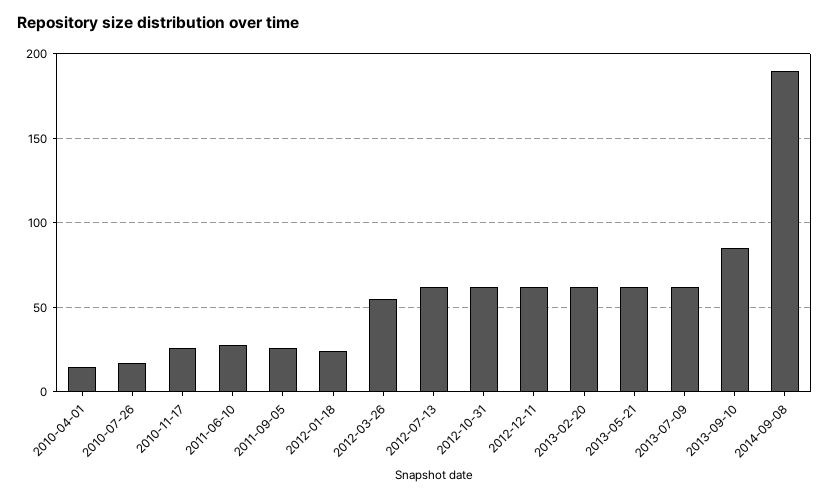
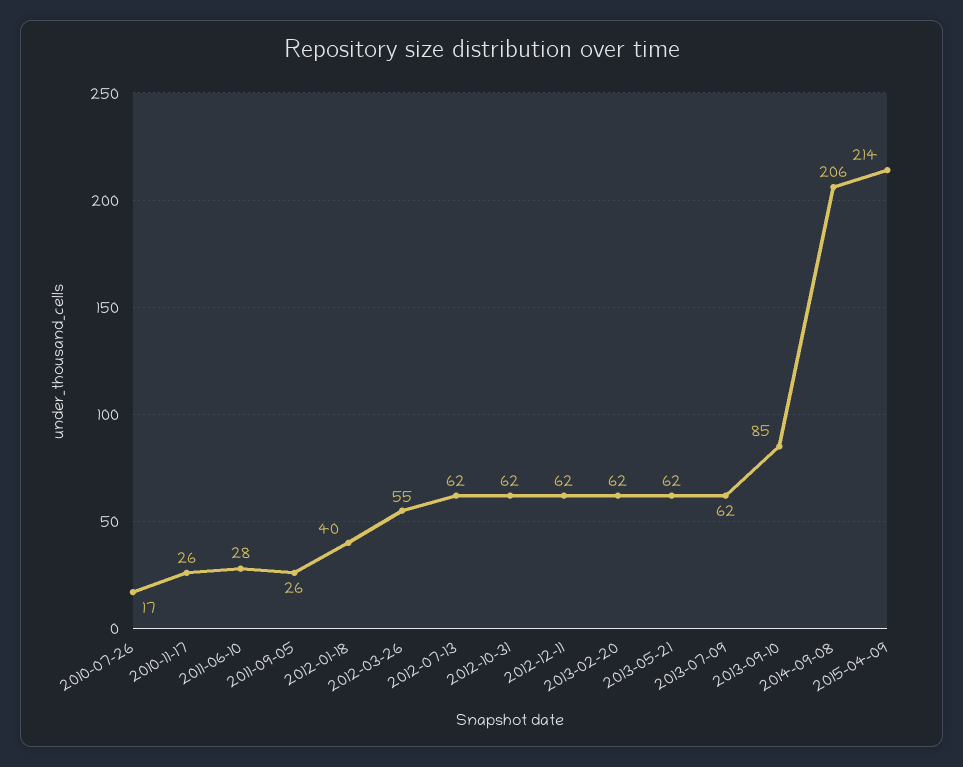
2010-04-01: 15 -> none
2012-01-18: 25 -> 40
2014-09-08: 190 -> 206
2015-04-09: none -> 214

